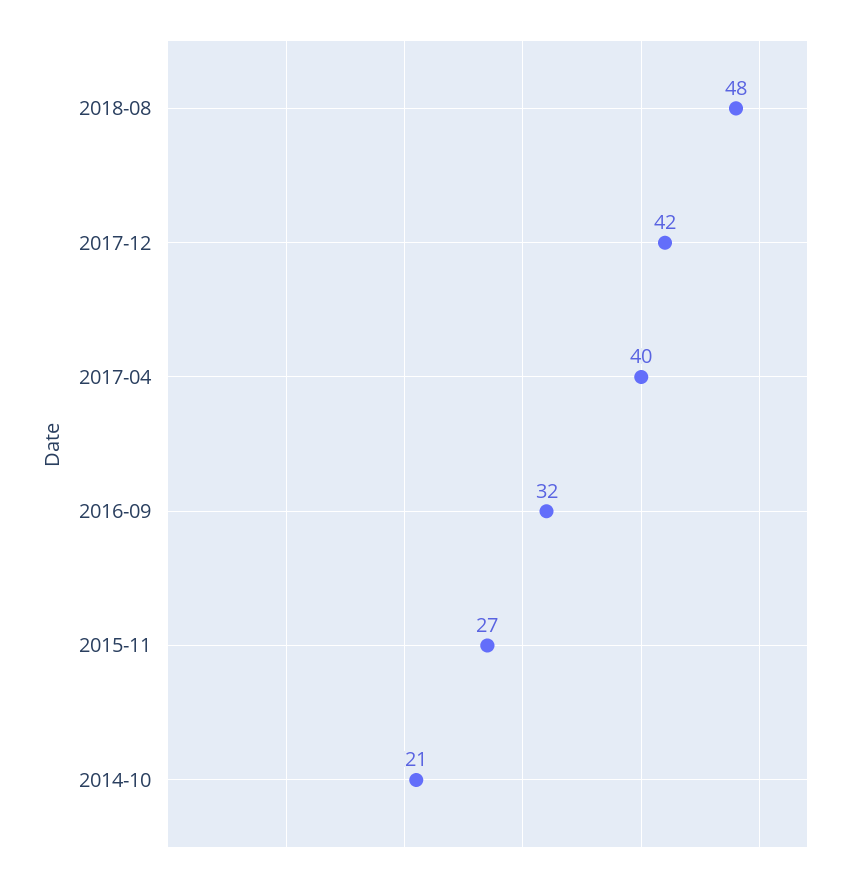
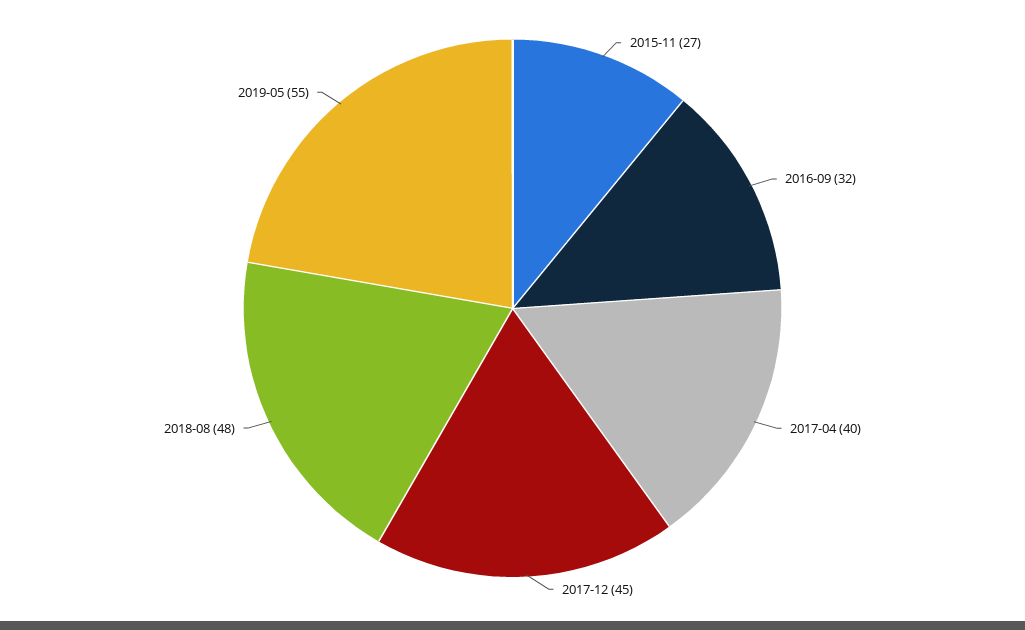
2017-12: 42 -> 45
2014-10: 21 -> none
2019-05: none -> 55

